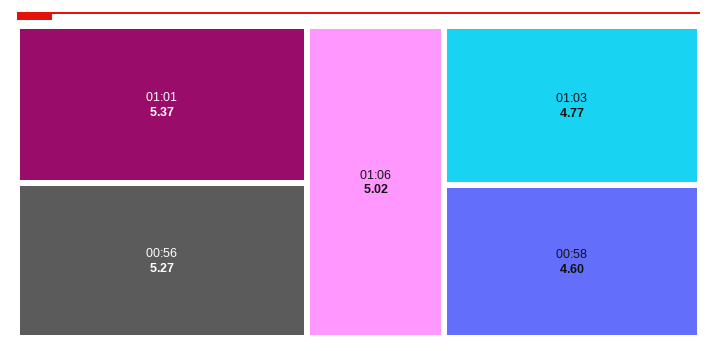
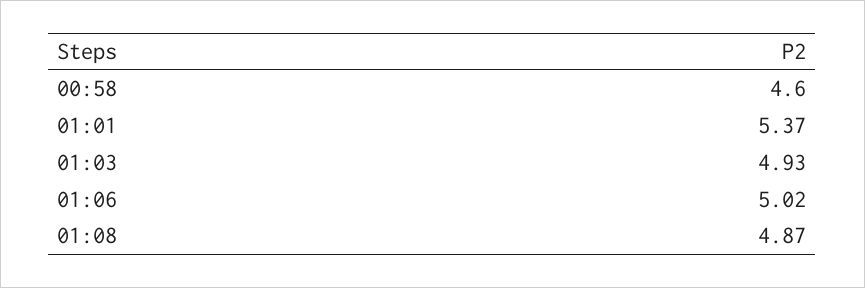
00:56: 5.27 -> none
01:03: 4.77 -> 4.93
01:08: none -> 4.87

